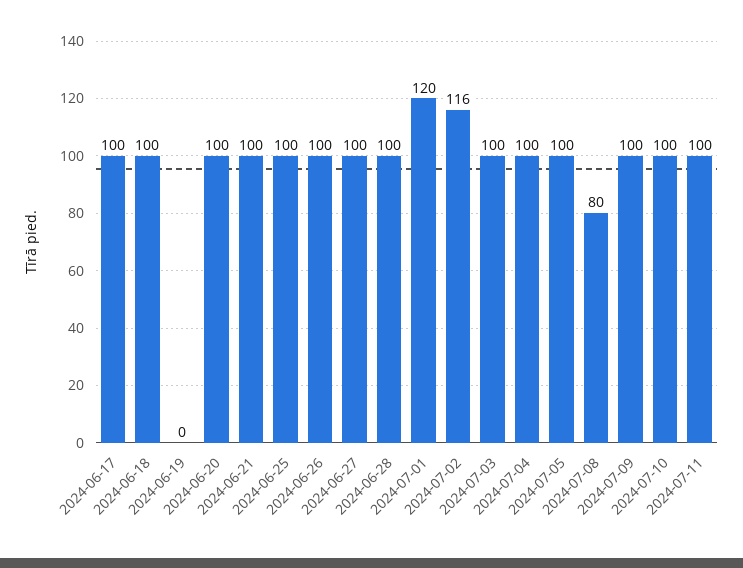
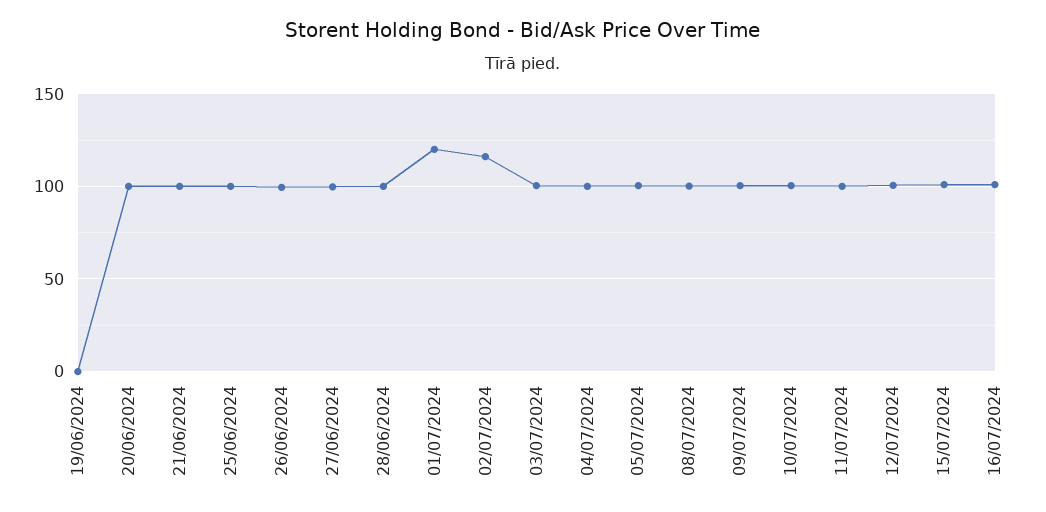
2024-06-17: 100 -> none
2024-06-18: 100 -> none
2024-07-08: 80 -> 100
12/07/2024: none -> 100
15/07/2024: none -> 100
16/07/2024: none -> 100

